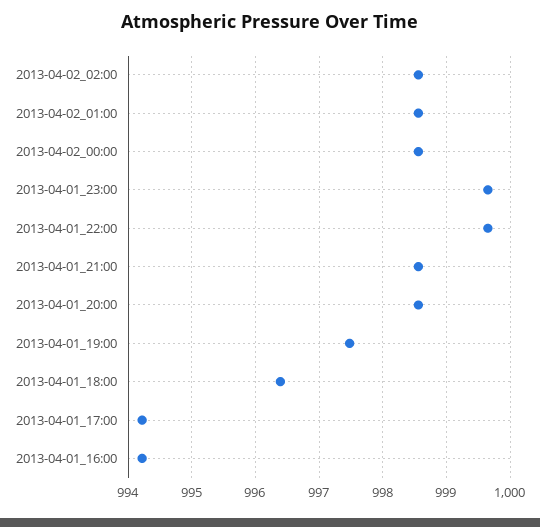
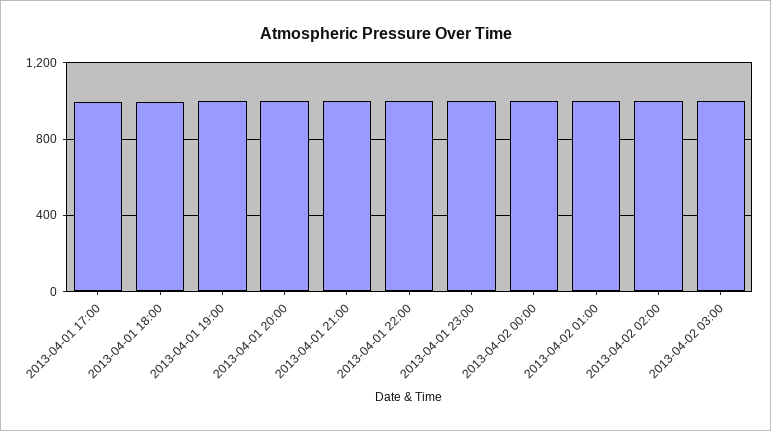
2013-04-01_16:00: 994.2 -> none
2013-04-02 03:00: none -> 1000

